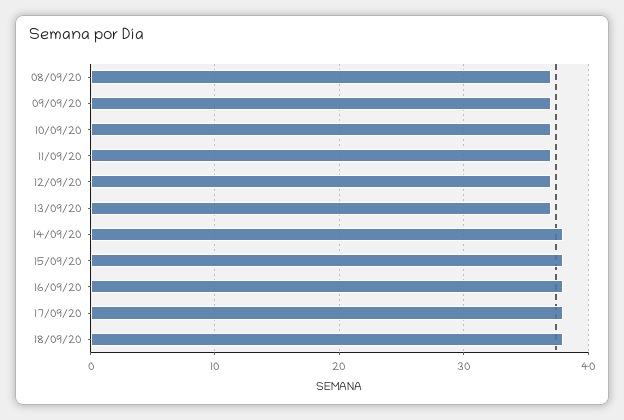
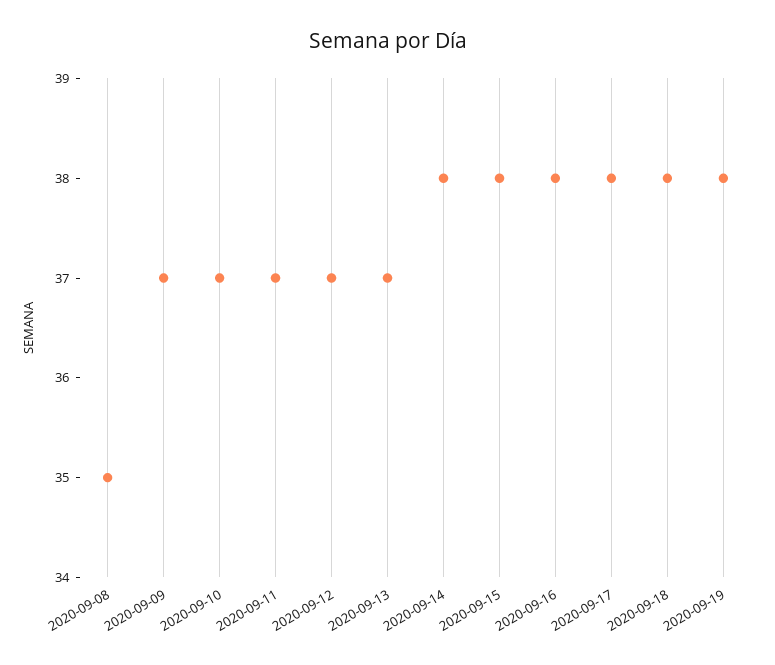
08/09/20: 37 -> 35
2020-09-19: none -> 38

